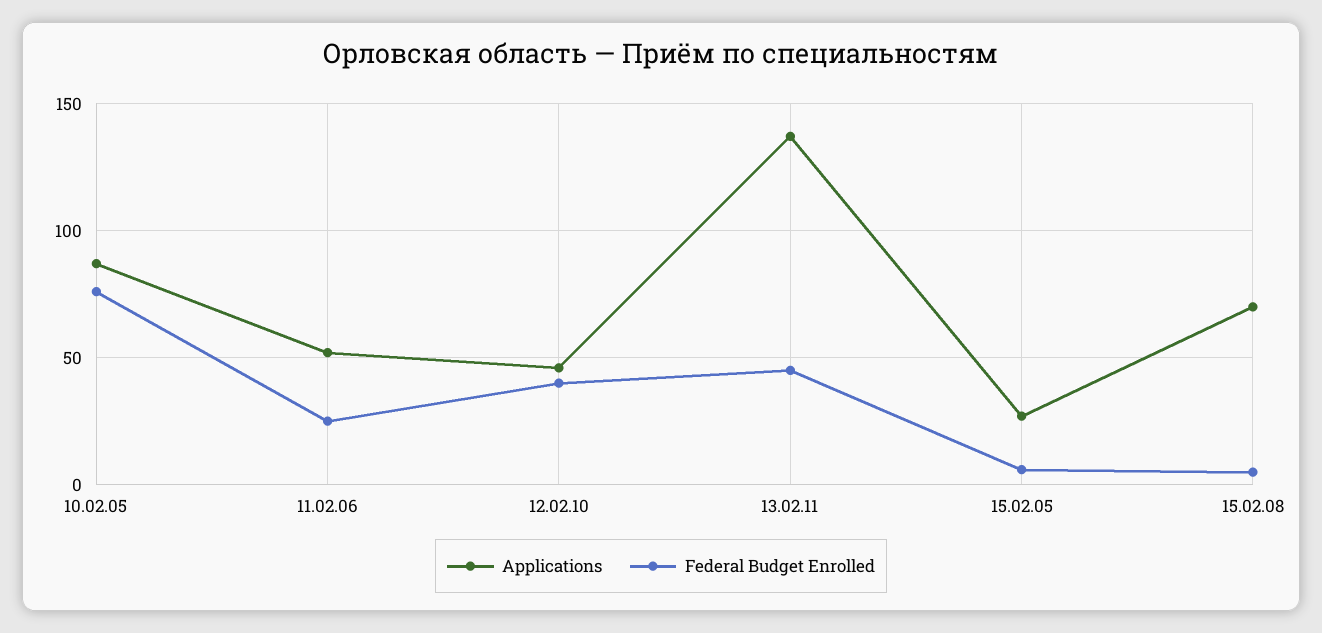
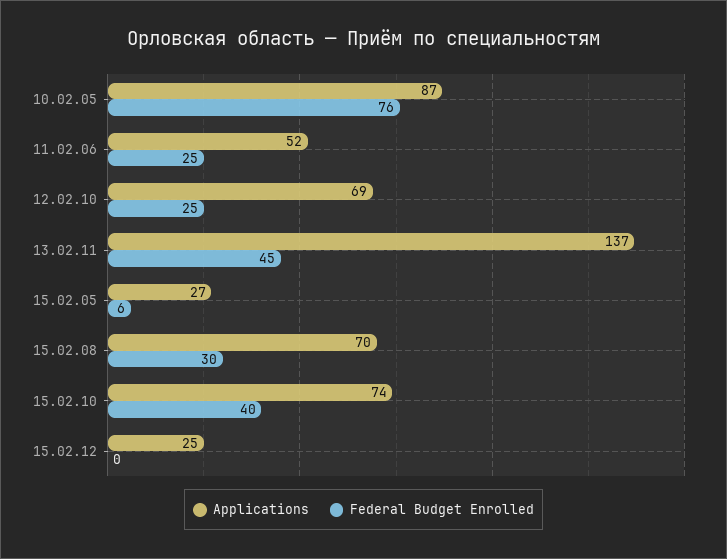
Applications, 12.02.10: 45 -> 69
Federal Budget Enrolled, 12.02.10: 40 -> 25
Federal Budget Enrolled, 15.02.08: 5 -> 30
Applications, 15.02.10: none -> 74
Federal Budget Enrolled, 15.02.10: none -> 40
Applications, 15.02.12: none -> 25
Federal Budget Enrolled, 15.02.12: none -> 0

